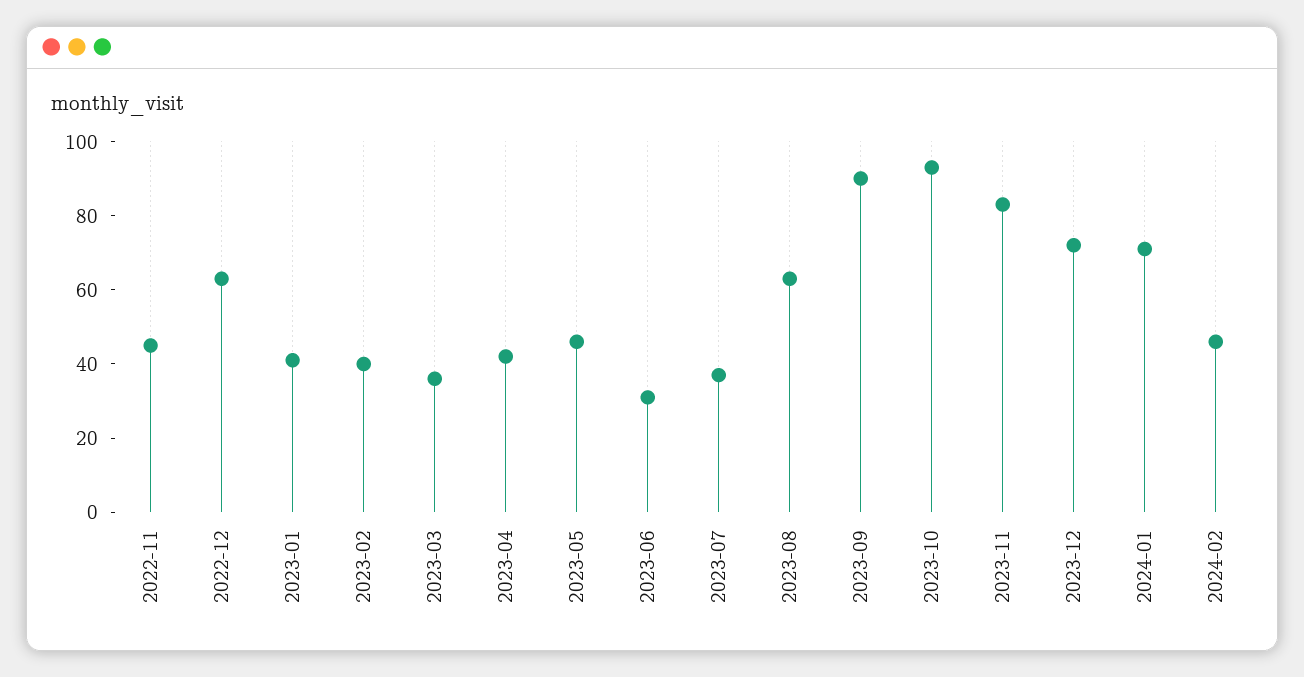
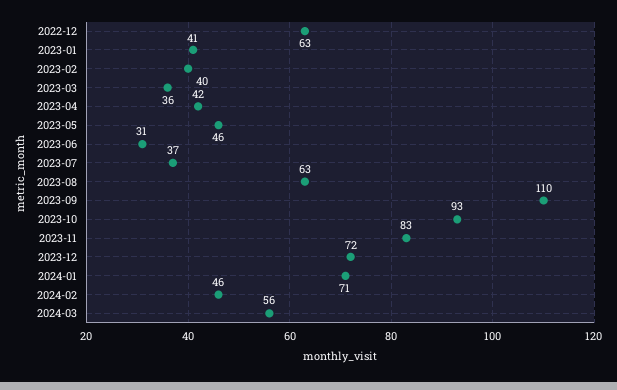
2022-11: 45 -> none
2023-09: 90 -> 110
2024-03: none -> 56

